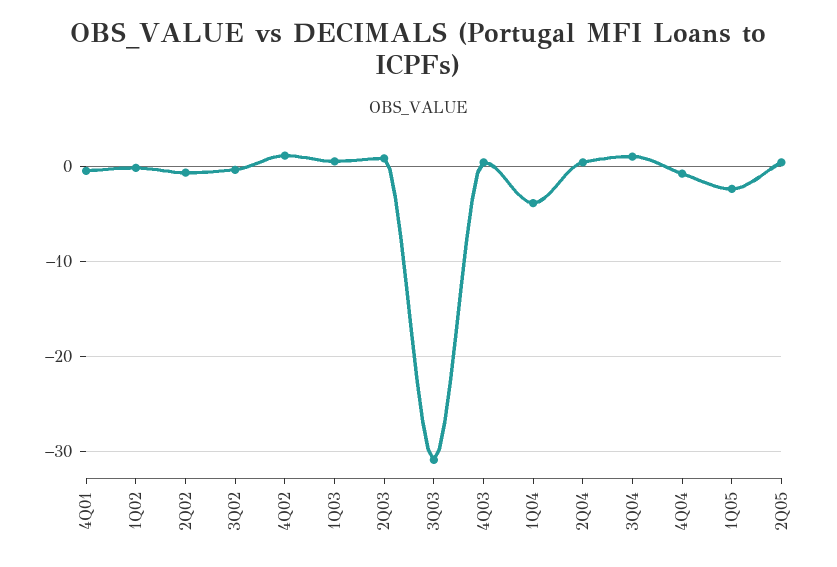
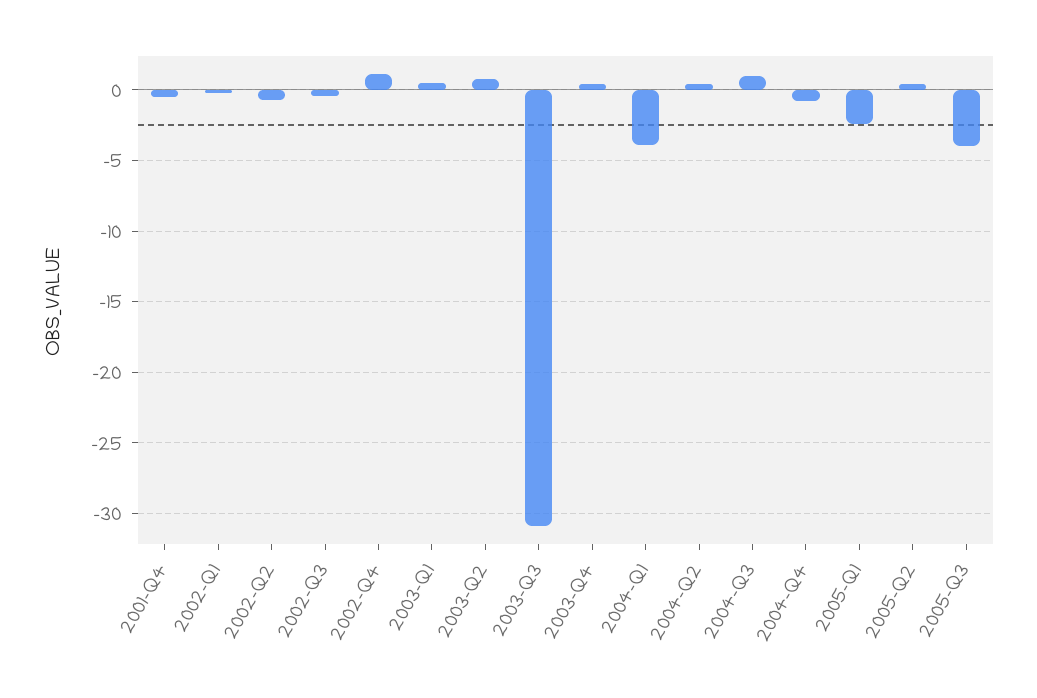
2005-Q3: none -> -4

